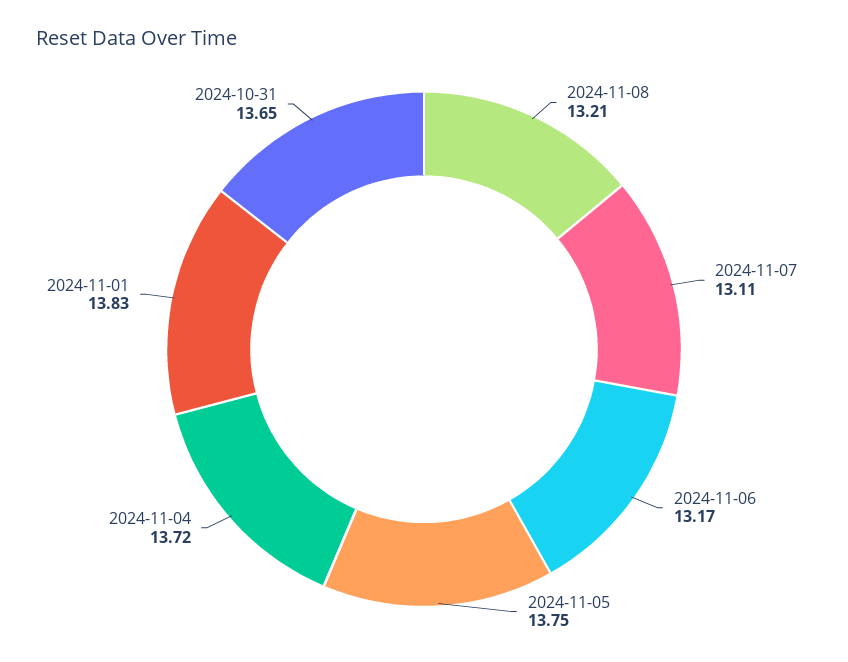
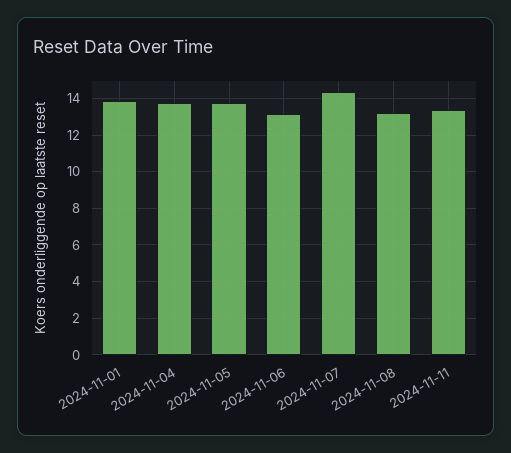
2024-11-07: 13.11 -> 14.5
2024-10-31: 13.65 -> none
2024-11-11: none -> 13.5

